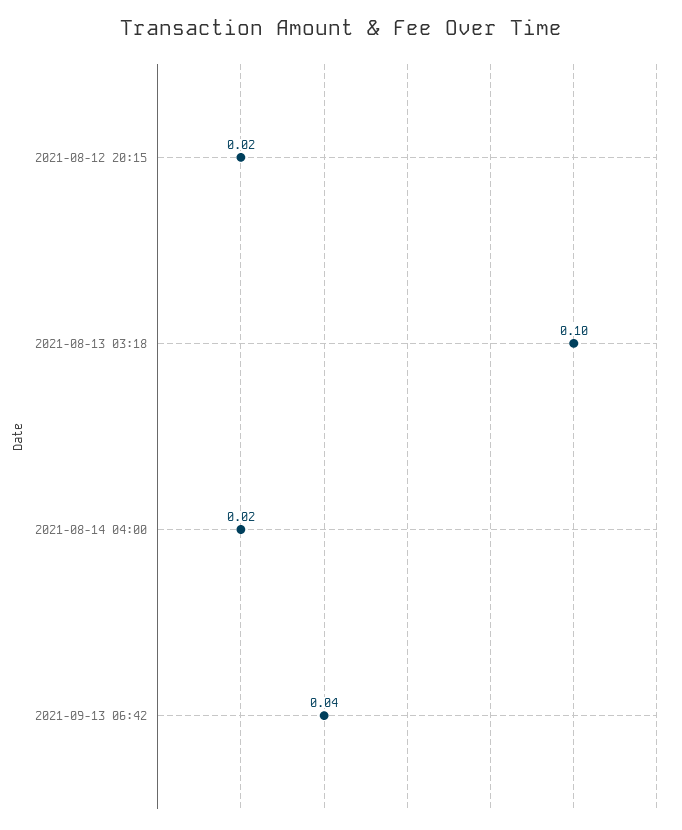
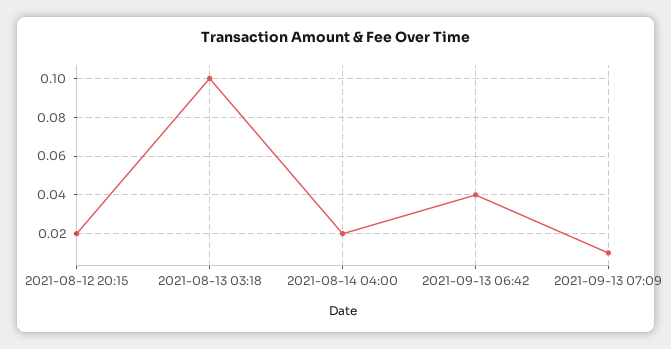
2021-09-13 07:09: none -> 0.01

